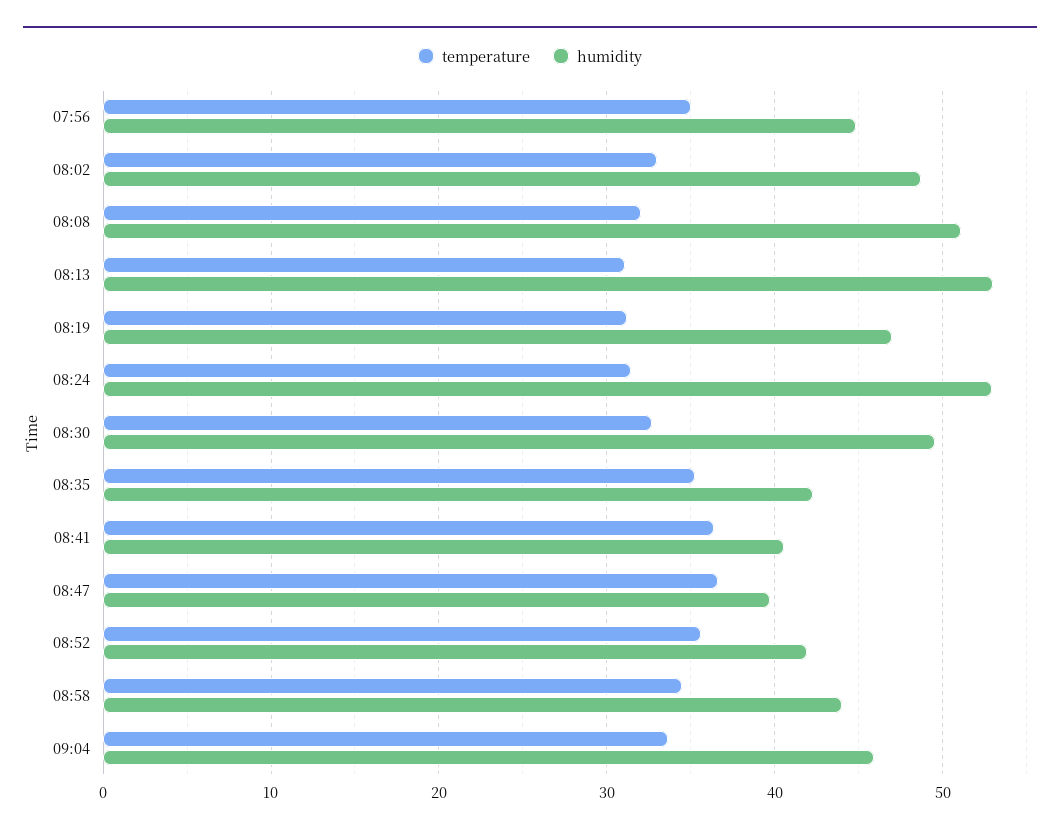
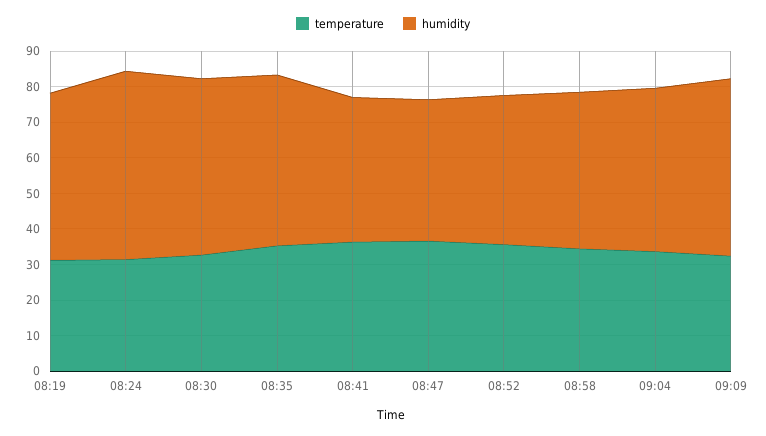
temperature, 07:56: 35 -> none
humidity, 07:56: 45 -> none
temperature, 08:02: 33 -> none
humidity, 08:02: 49 -> none
temperature, 08:08: 32 -> none
humidity, 08:08: 51 -> none
temperature, 08:13: 31 -> none
humidity, 08:13: 53 -> none
humidity, 08:35: 42 -> 47.5
temperature, 09:09: none -> 32.5
humidity, 09:09: none -> 50

